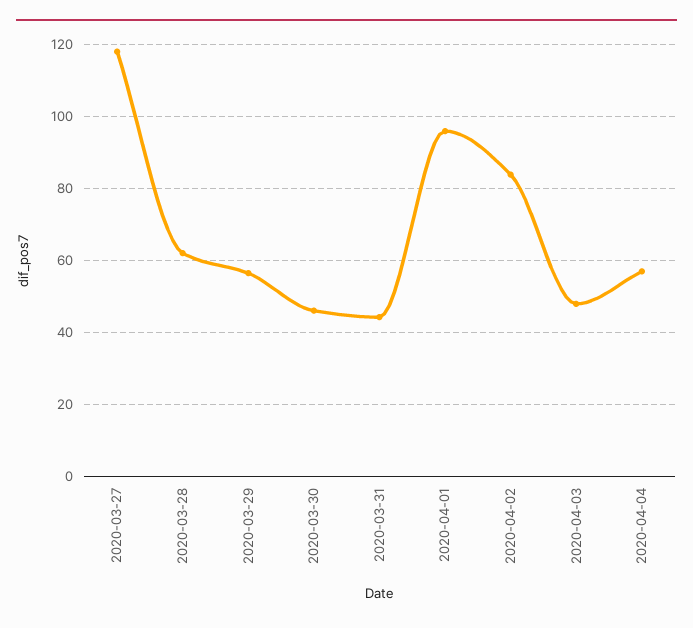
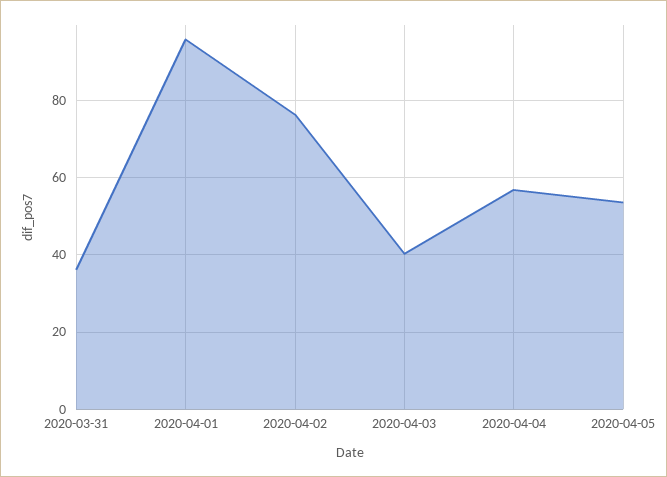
2020-03-27: 118 -> none
2020-03-28: 62 -> none
2020-03-29: 56 -> none
2020-03-30: 46 -> none
2020-03-31: 44 -> 36
2020-04-02: 84 -> 76
2020-04-03: 48 -> 40
2020-04-05: none -> 54

